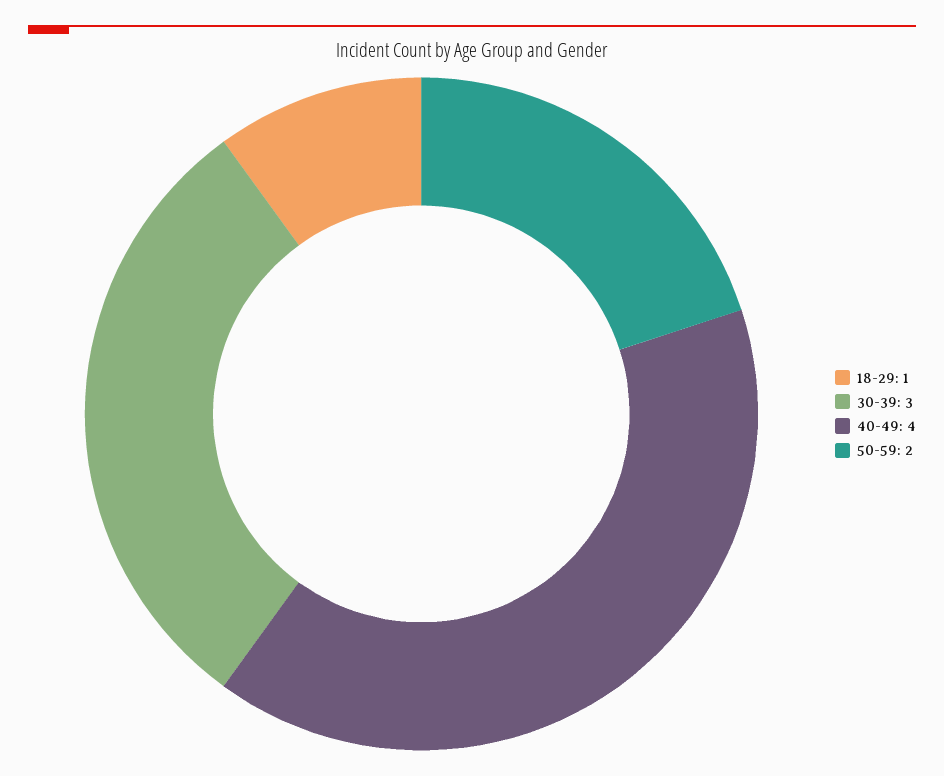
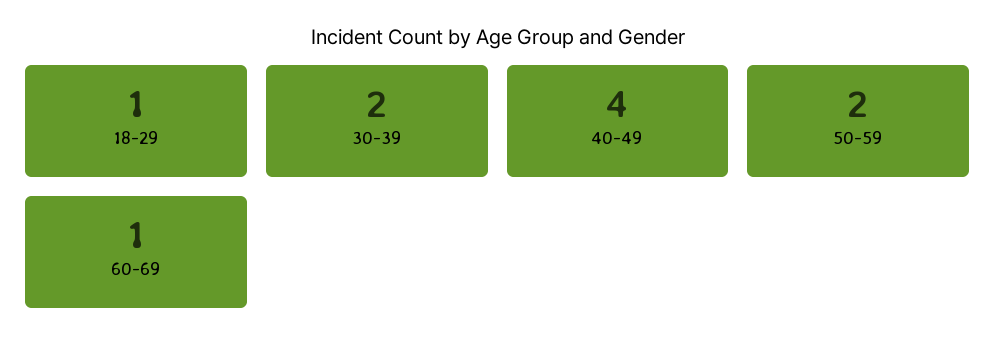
30-39: 3 -> 2
60-69: none -> 1

